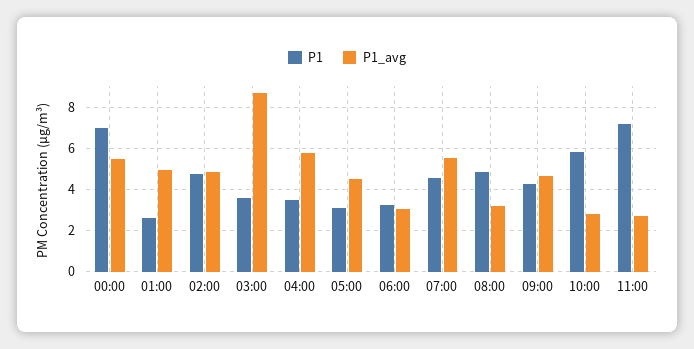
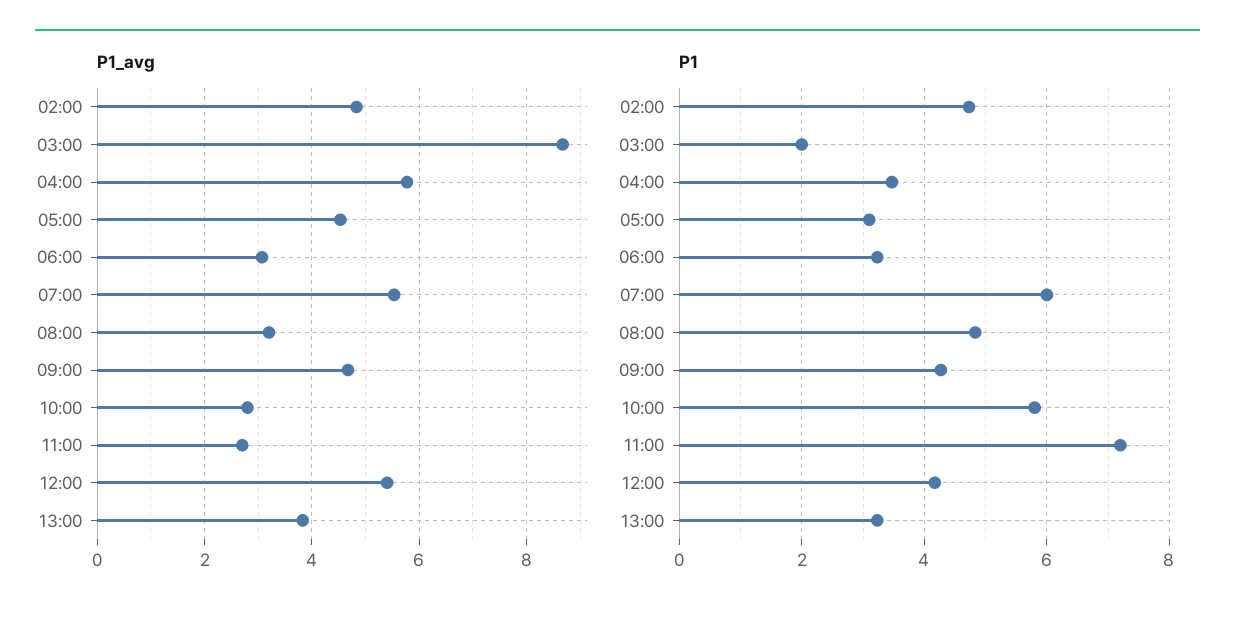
P1, 00:00: 7 -> none
P1_avg, 00:00: 5.5 -> none
P1, 01:00: 2.5 -> none
P1_avg, 01:00: 5 -> none
P1, 03:00: 3.5 -> 2
P1, 07:00: 4.5 -> 6
P1_avg, 12:00: none -> 5.4
P1_avg, 13:00: none -> 3.8
P1, 12:00: none -> 4.2
P1, 13:00: none -> 3.2

